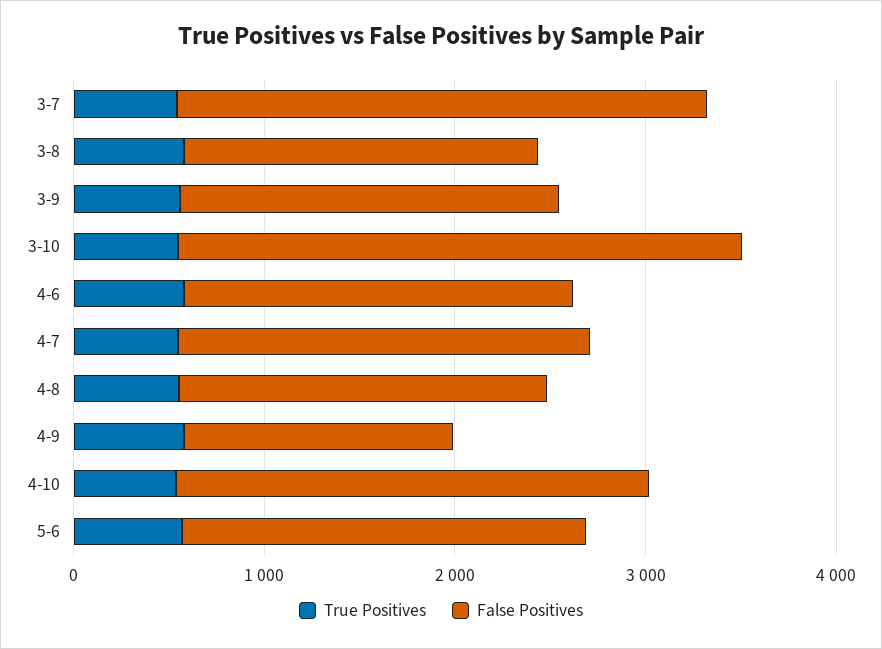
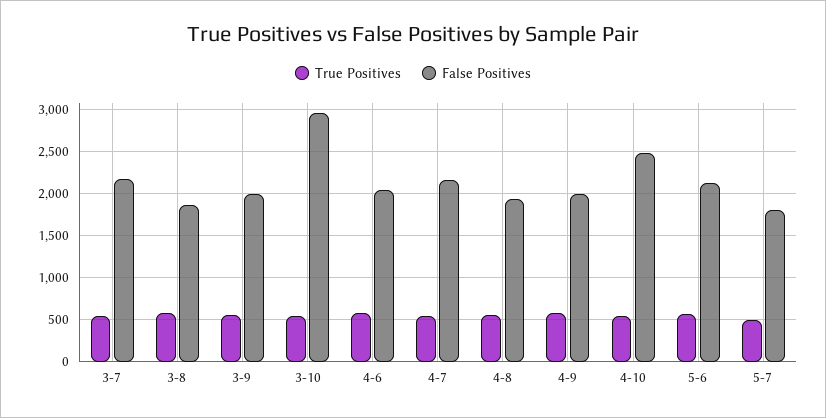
False Positives, 3-7: 2800 -> 2200
False Positives, 4-9: 1400 -> 2000
True Positives, 5-7: none -> 500
False Positives, 5-7: none -> 1800

